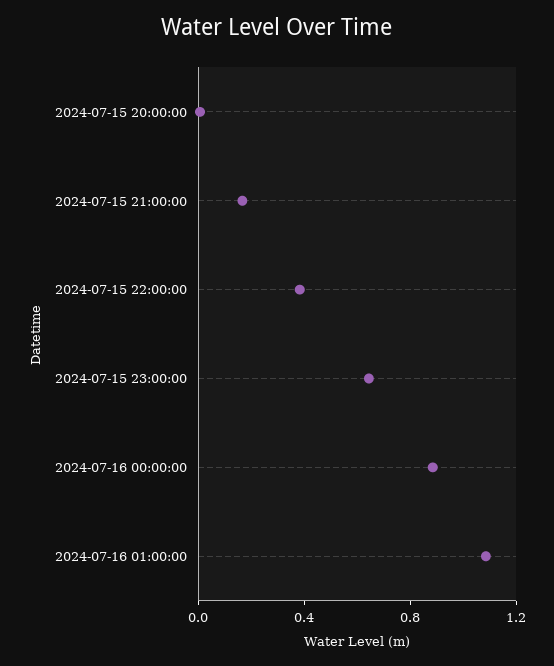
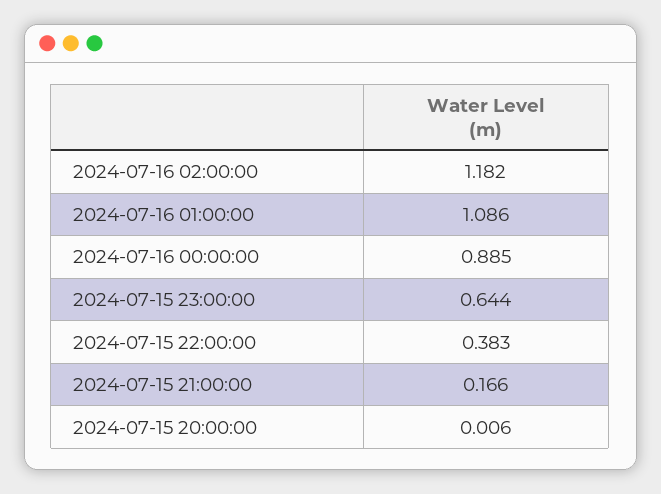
2024-07-16 02:00:00: none -> 1.182

